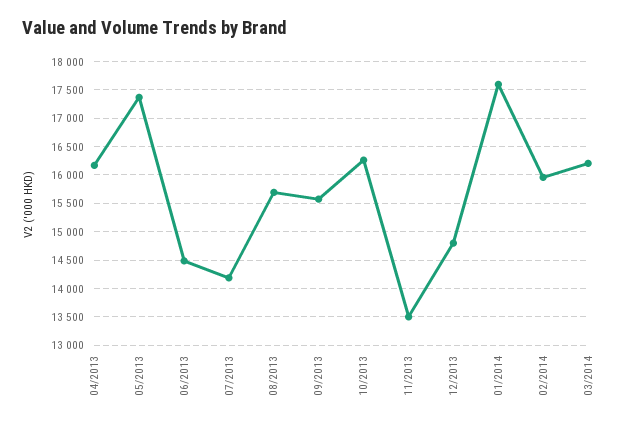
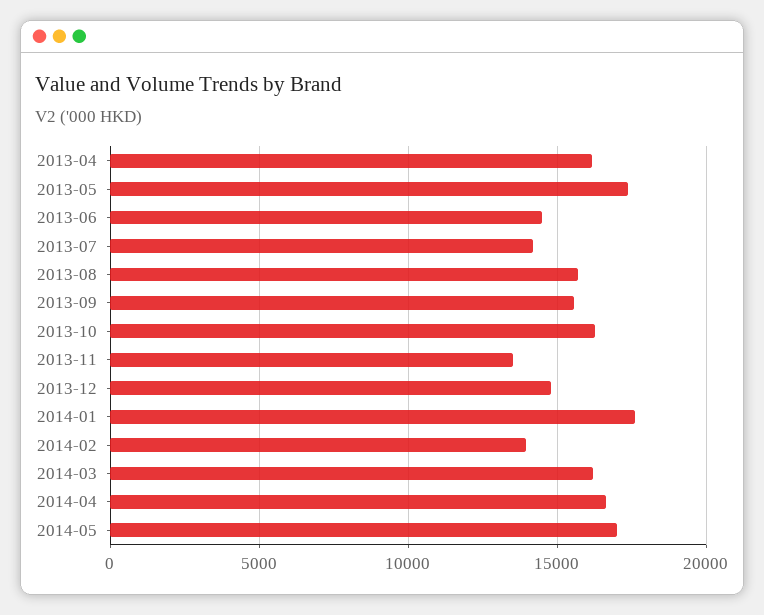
02/2014: 16000 -> 14000
2014-04: none -> 16500
2014-05: none -> 17000

